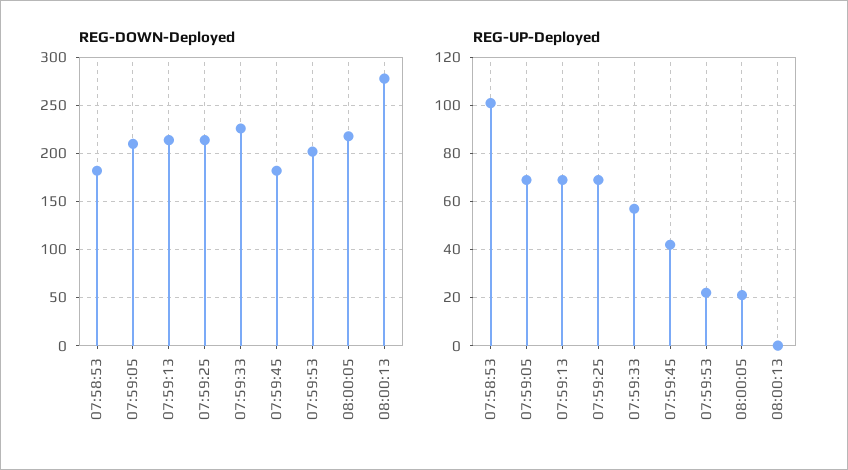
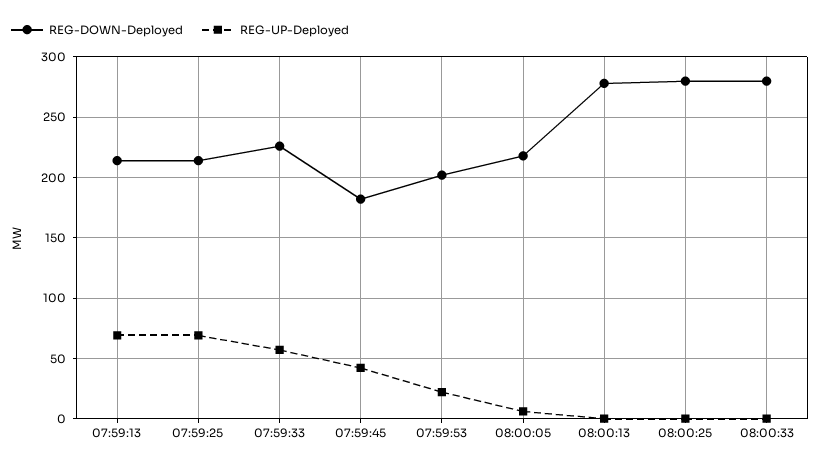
REG-DOWN-Deployed, 07:58:53: 180 -> none
REG-DOWN-Deployed, 07:59:05: 210 -> none
REG-UP-Deployed, 07:58:53: 100 -> none
REG-UP-Deployed, 07:59:05: 70 -> none
REG-UP-Deployed, 08:00:05: 20 -> 5
REG-DOWN-Deployed, 08:00:25: none -> 280
REG-UP-Deployed, 08:00:25: none -> 0
REG-DOWN-Deployed, 08:00:33: none -> 280
REG-UP-Deployed, 08:00:33: none -> 0

